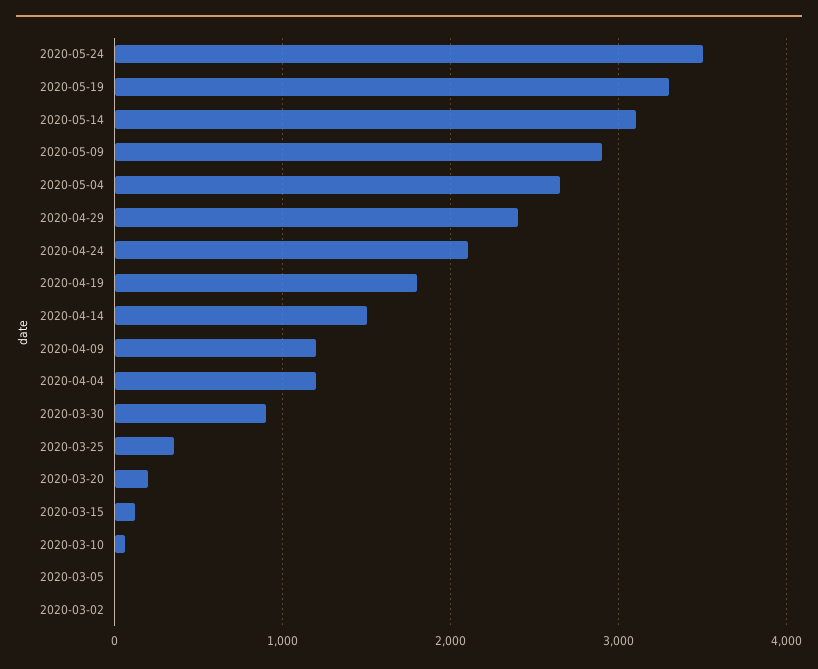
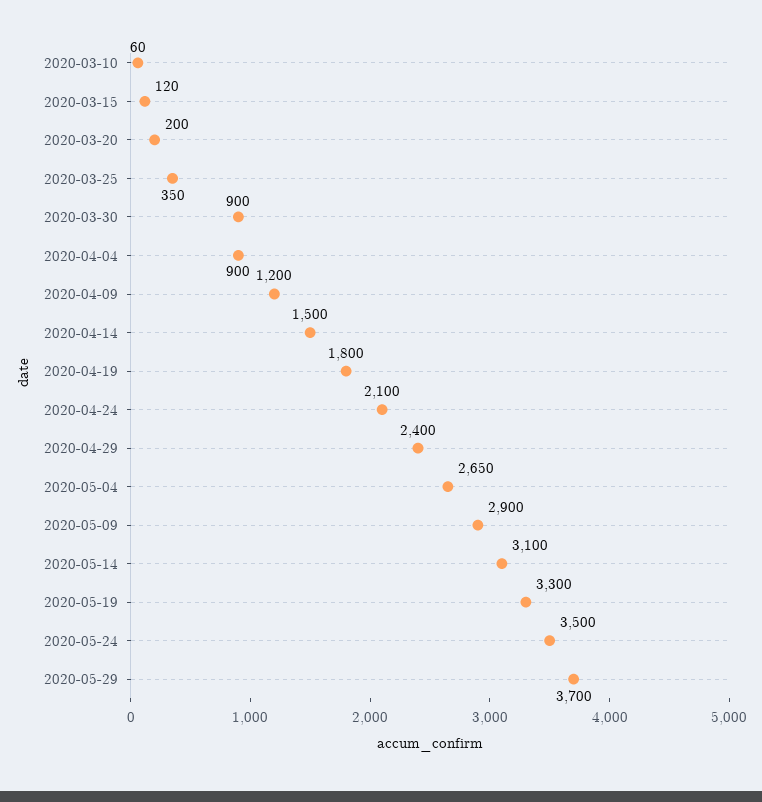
2020-04-04: 1200 -> 900
2020-03-05: 0 -> none
2020-03-02: 0 -> none
2020-05-29: none -> 3700

